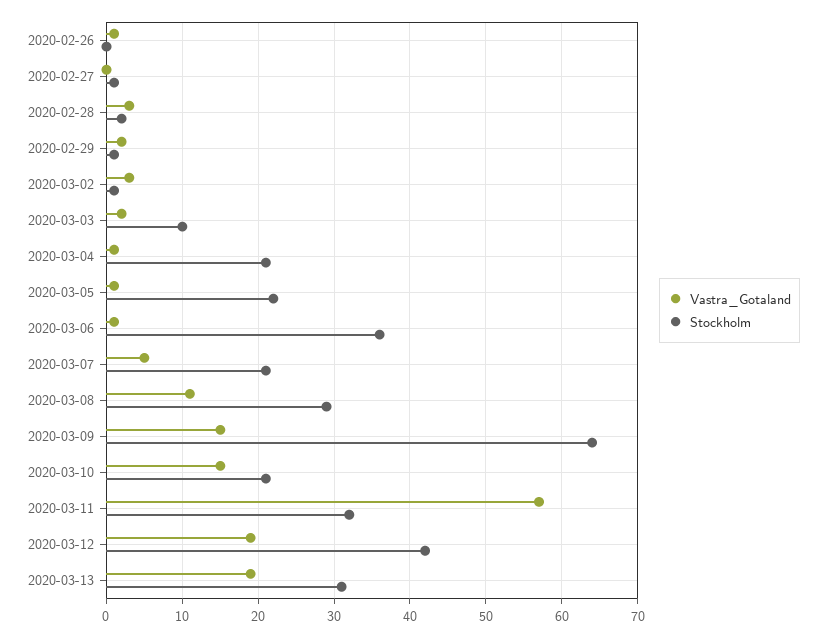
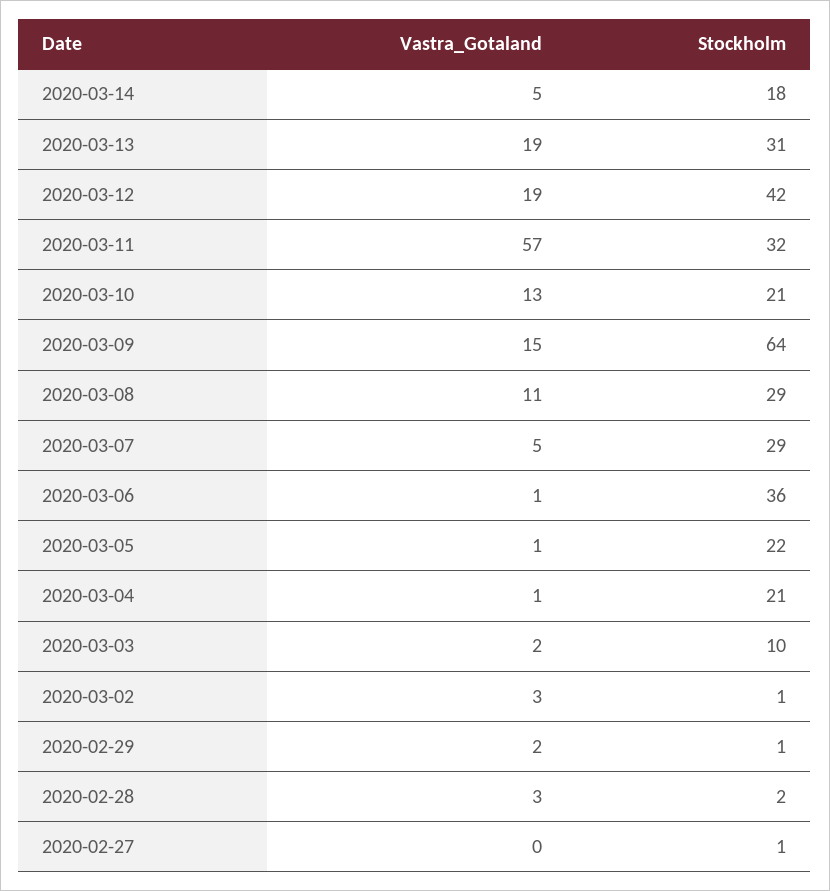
Vastra_Gotaland, 2020-02-26: 1 -> none
Stockholm, 2020-02-26: 0 -> none
Stockholm, 2020-03-07: 21 -> 29
Vastra_Gotaland, 2020-03-10: 15 -> 13
Vastra_Gotaland, 2020-03-14: none -> 5
Stockholm, 2020-03-14: none -> 18

